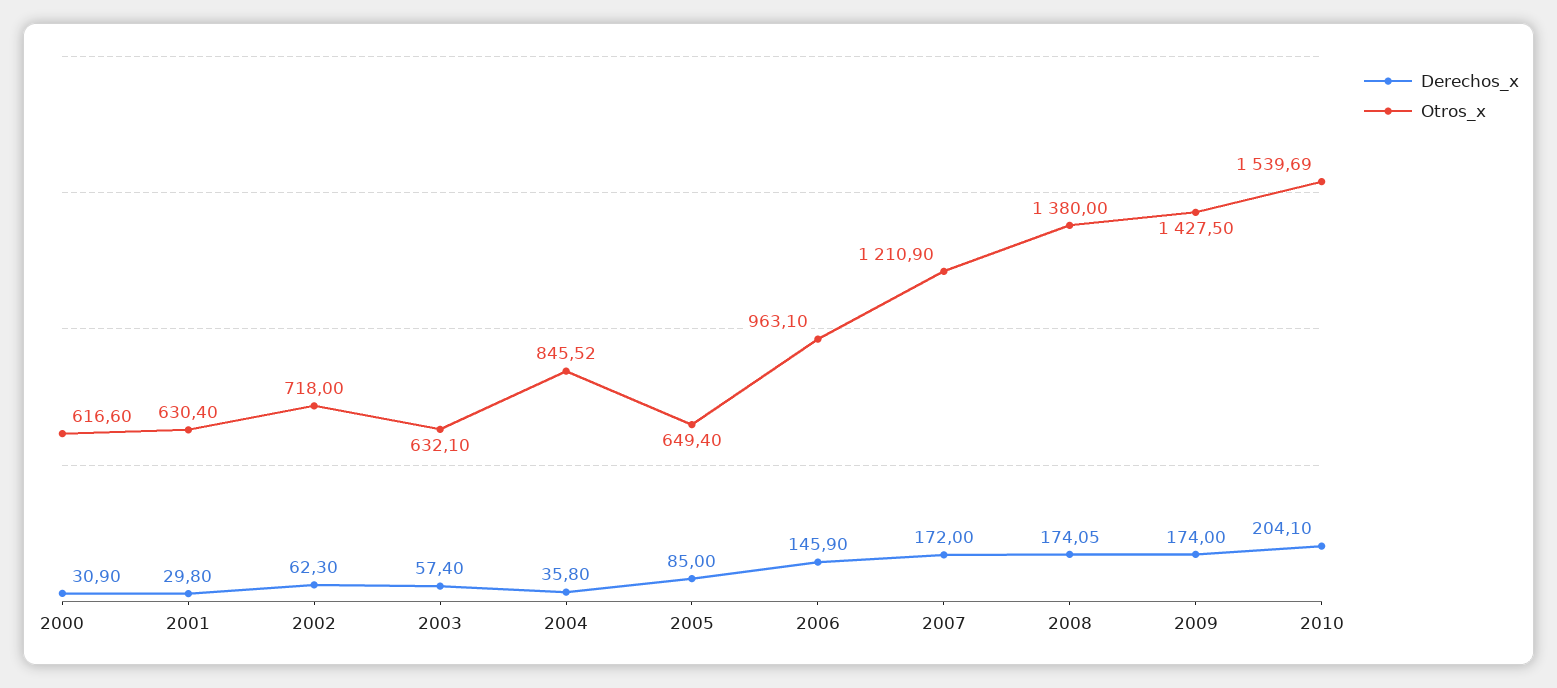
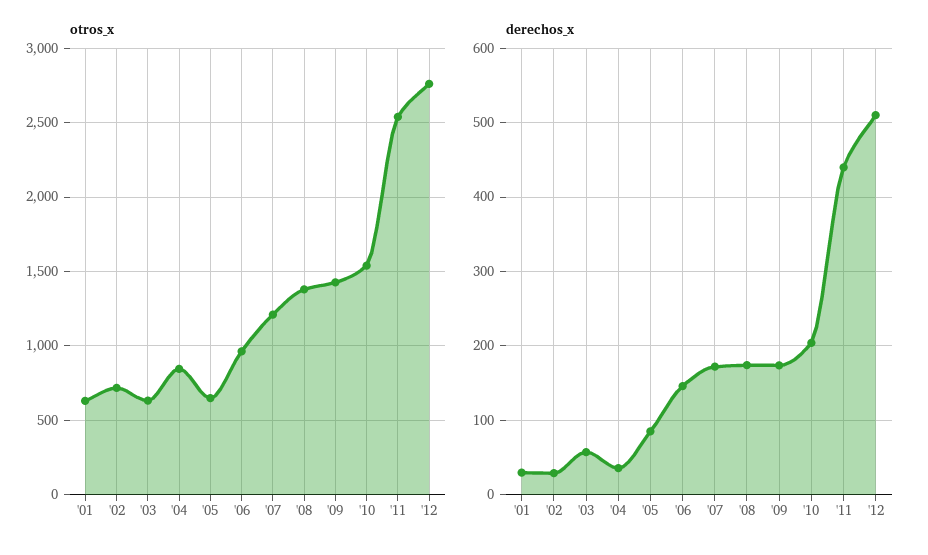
Derechos_x, 2000: 30.9 -> none
Otros_x, 2000: 616.6 -> none
Derechos_x, 2002: 62.3 -> 30
Otros_x, '11: none -> 2550
Otros_x, '12: none -> 2750
Derechos_x, '11: none -> 440
Derechos_x, '12: none -> 510

